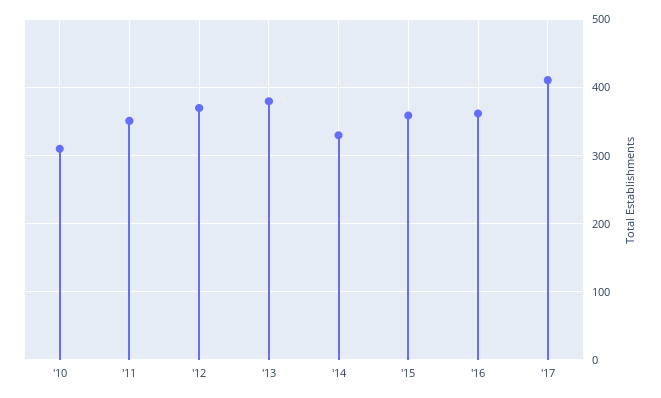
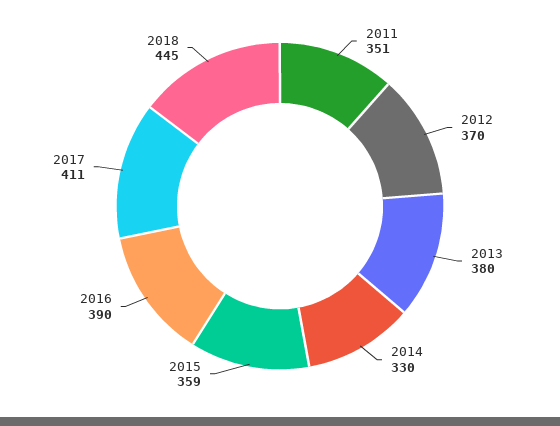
'10: 310 -> none
'16: 360 -> 390
2018: none -> 445

